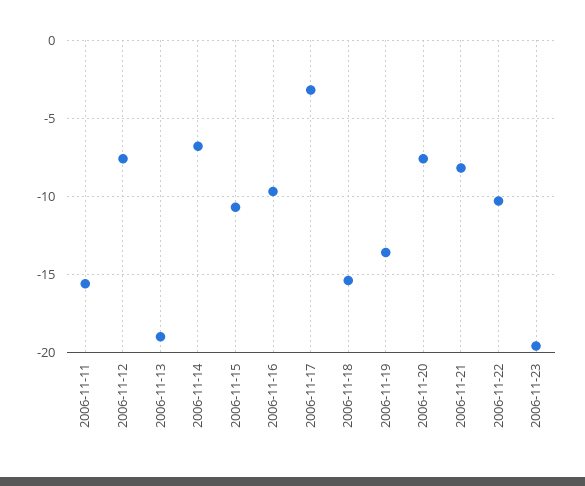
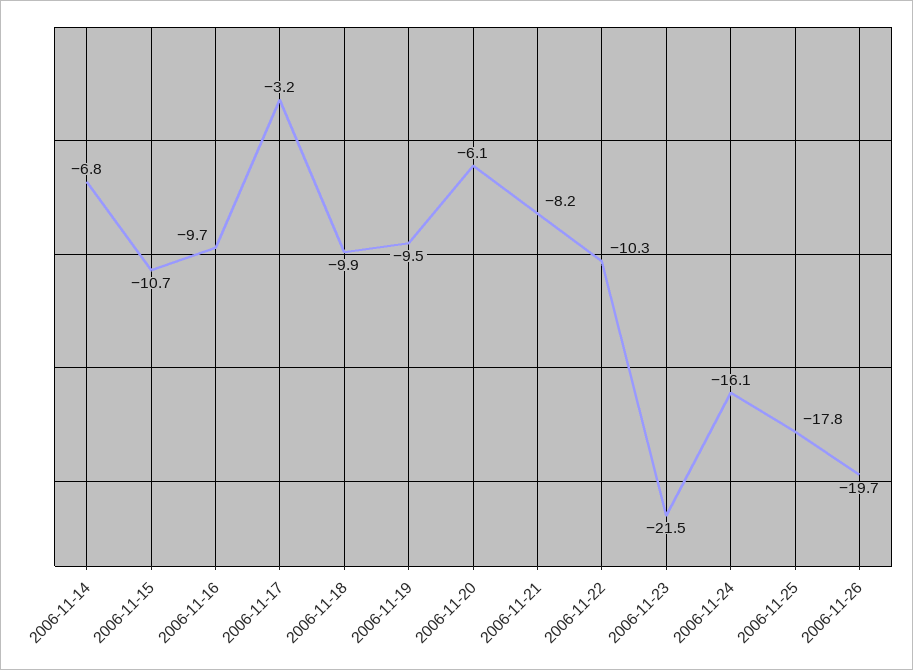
2006-11-11: -15.5 -> none
2006-11-12: -7.5 -> none
2006-11-13: -19 -> none
2006-11-18: -15.5 -> -9.9
2006-11-19: -13.5 -> -9.5
2006-11-20: -7.5 -> -6.1
2006-11-23: -19.5 -> -21.5
2006-11-24: none -> -16.1
2006-11-25: none -> -17.8
2006-11-26: none -> -19.7

